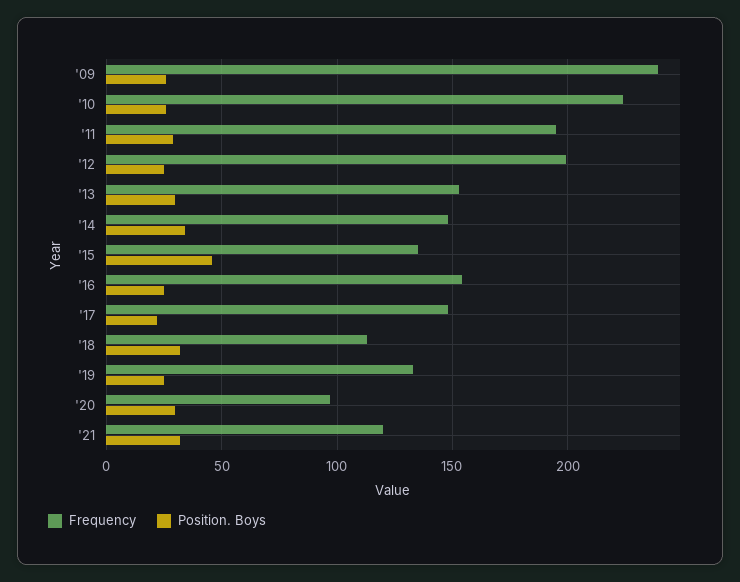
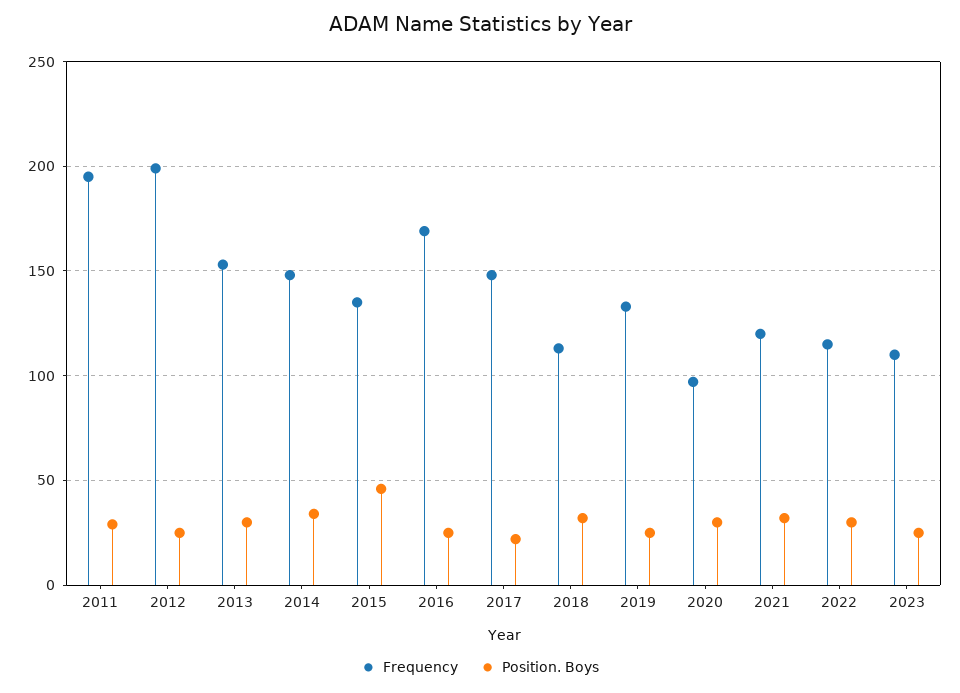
Frequency, '09: 240 -> none
Position. Boys, '09: 25 -> none
Frequency, '10: 225 -> none
Position. Boys, '10: 25 -> none
Frequency, '16: 155 -> 170
Frequency, 2022: none -> 115
Position. Boys, 2022: none -> 30
Frequency, 2023: none -> 110
Position. Boys, 2023: none -> 25

